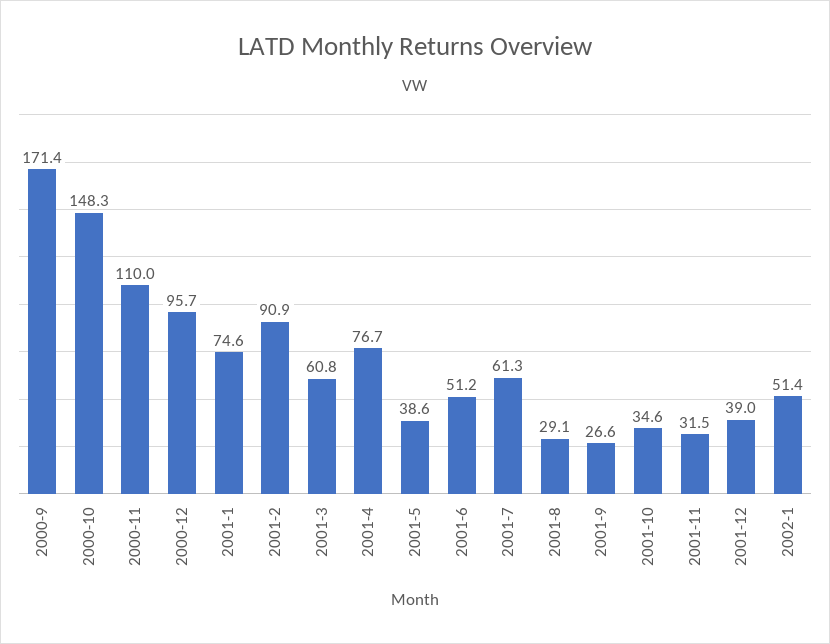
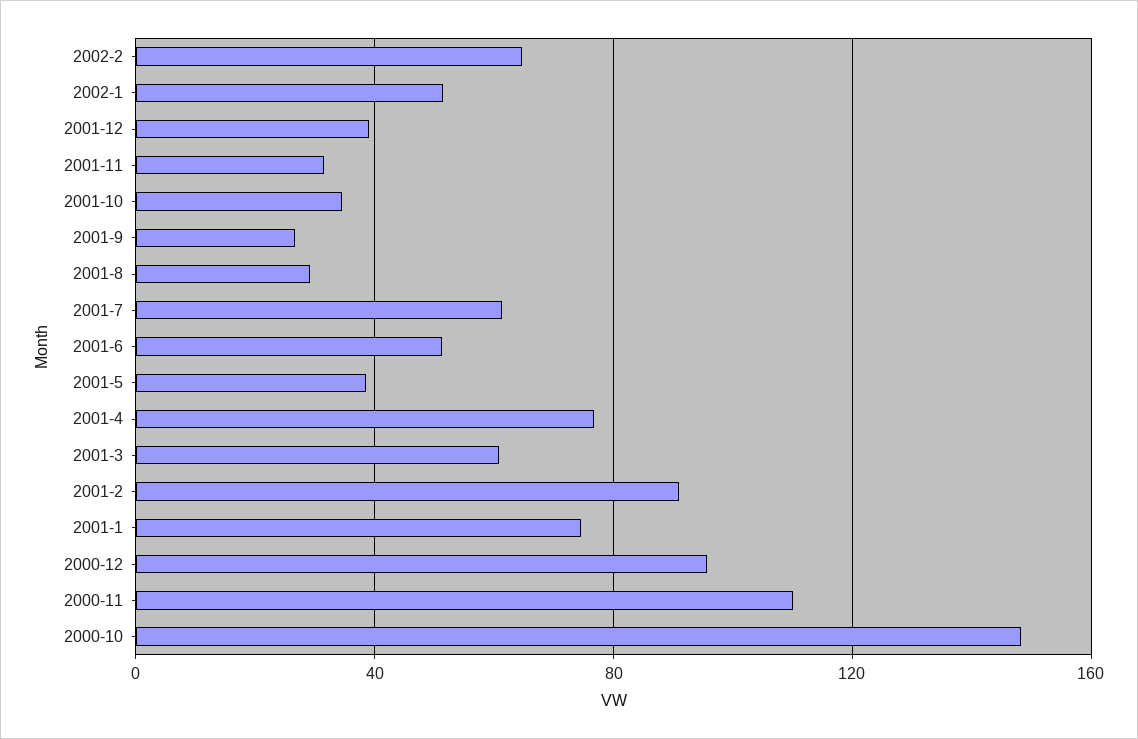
2000-9: 171.4 -> none
2002-2: none -> 65

